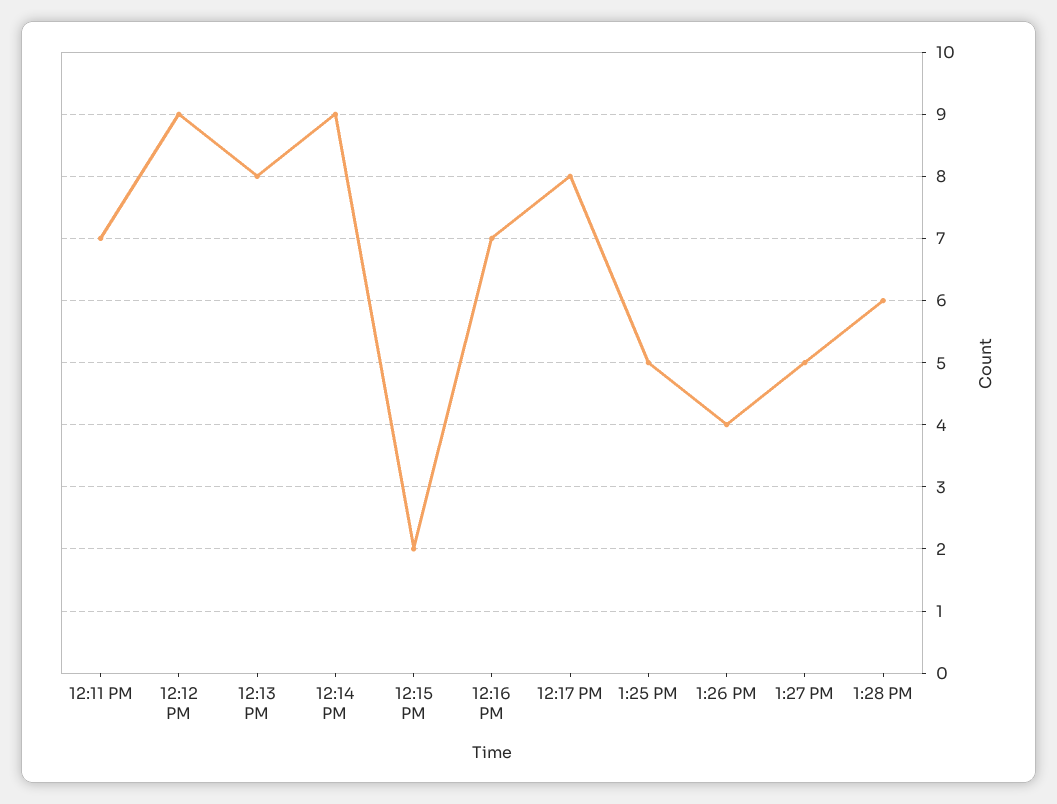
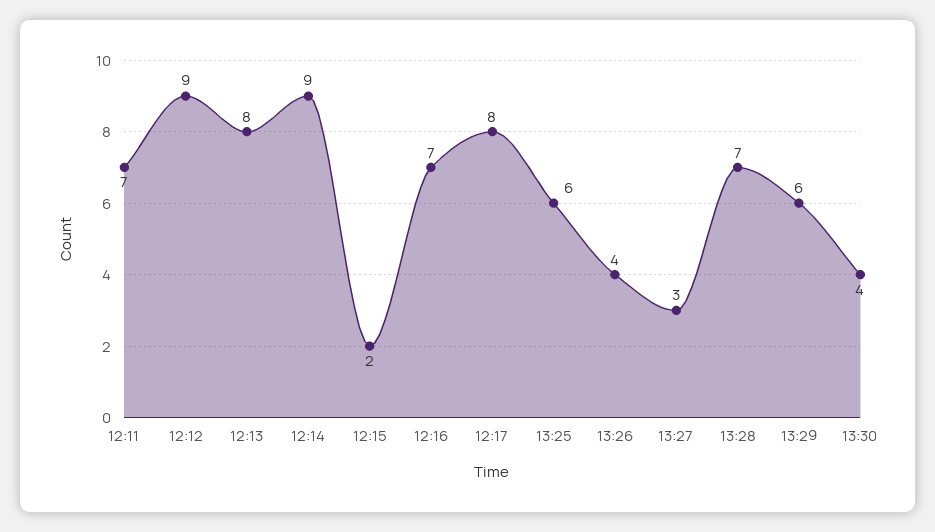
1:25 PM: 5 -> 6
1:27 PM: 5 -> 3
1:28 PM: 6 -> 7
13:29: none -> 6
13:30: none -> 4

